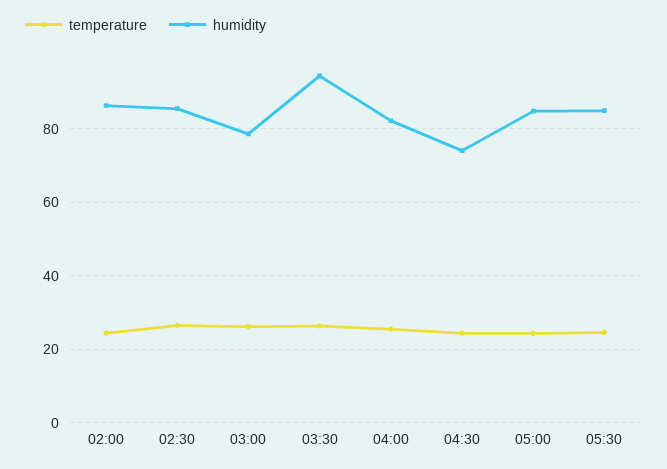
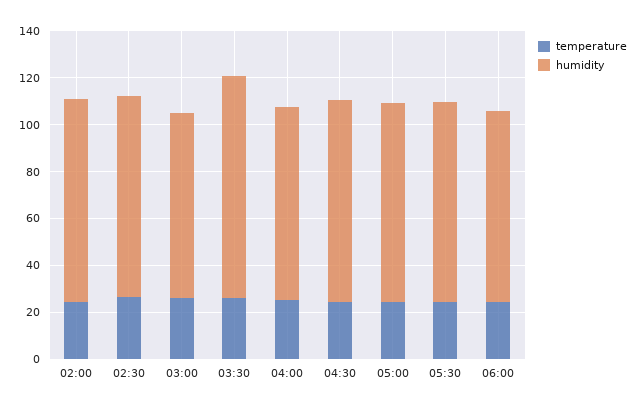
humidity, 04:30: 74 -> 85
temperature, 06:00: none -> 25
humidity, 06:00: none -> 80

